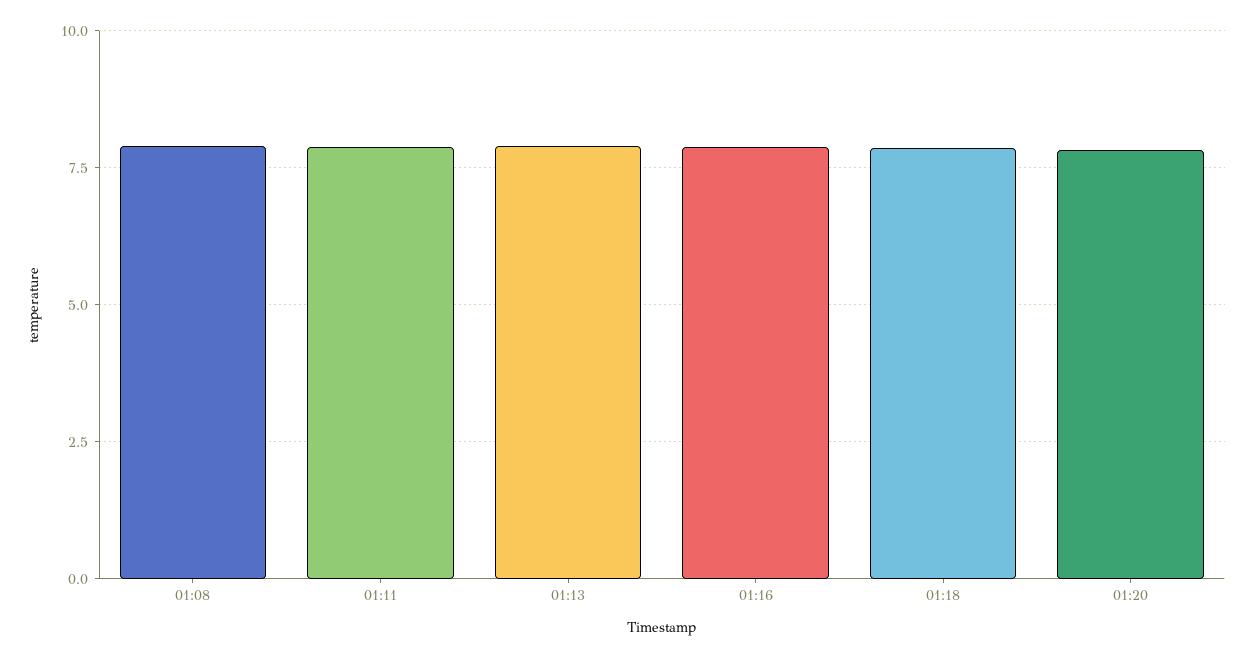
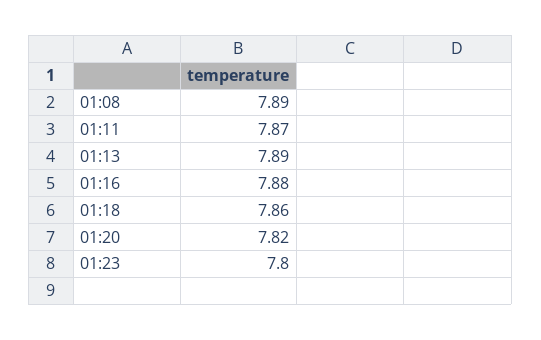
01:23: none -> 7.8

